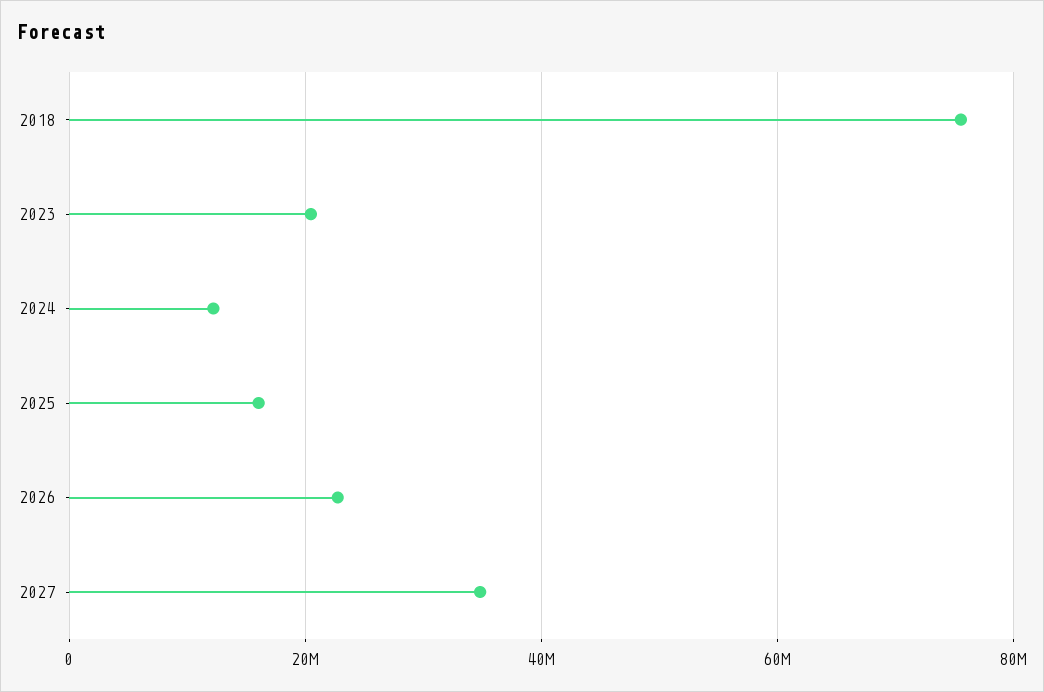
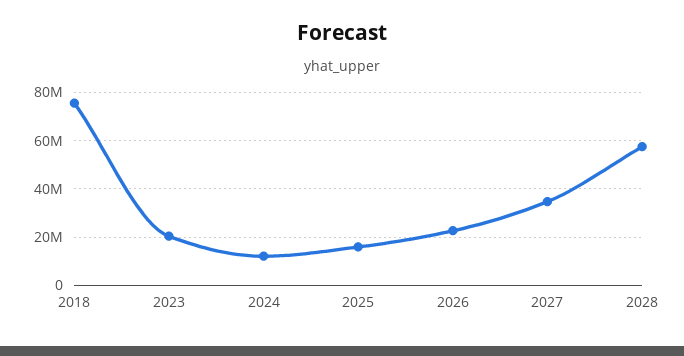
2028: none -> 57500000

